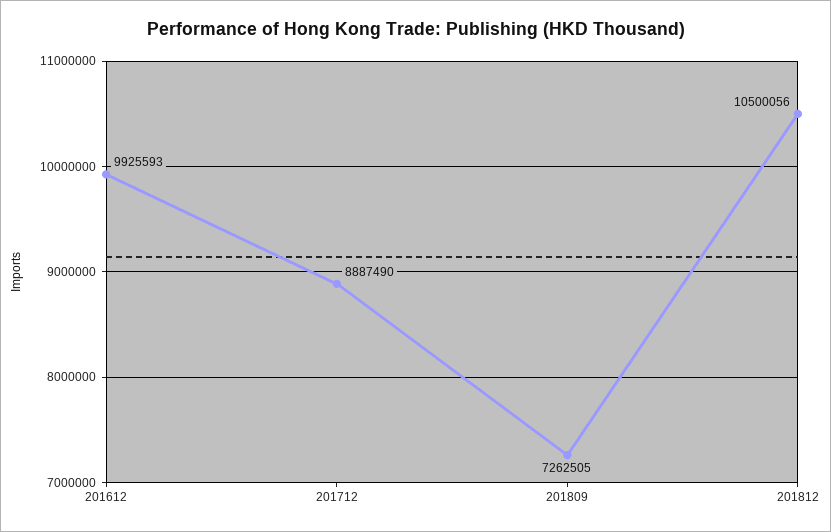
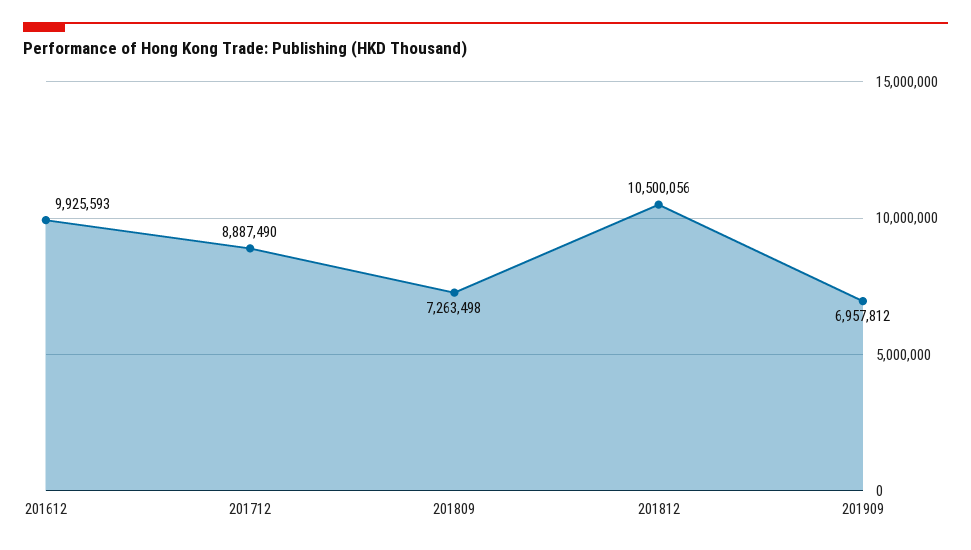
201809: 7262505 -> 7263498
201909: none -> 6957812

